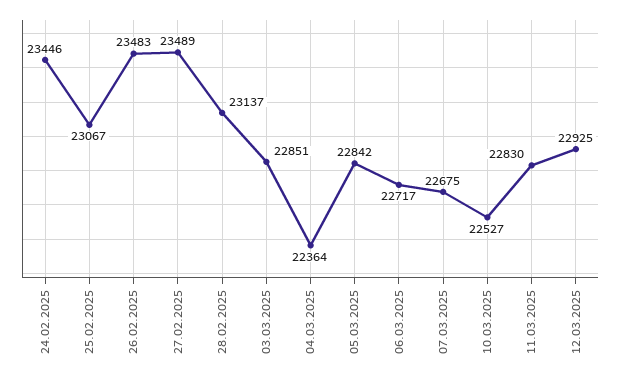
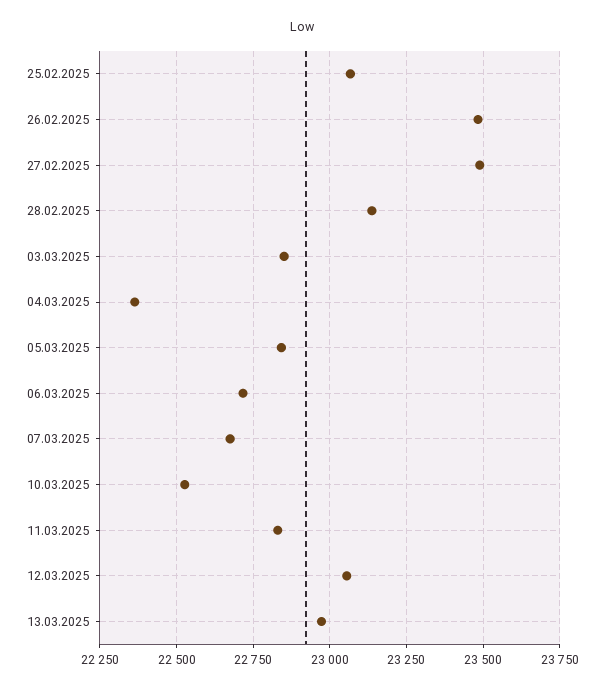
24.02.2025: 23446 -> none
12.03.2025: 22925 -> 23050
13.03.2025: none -> 22975

